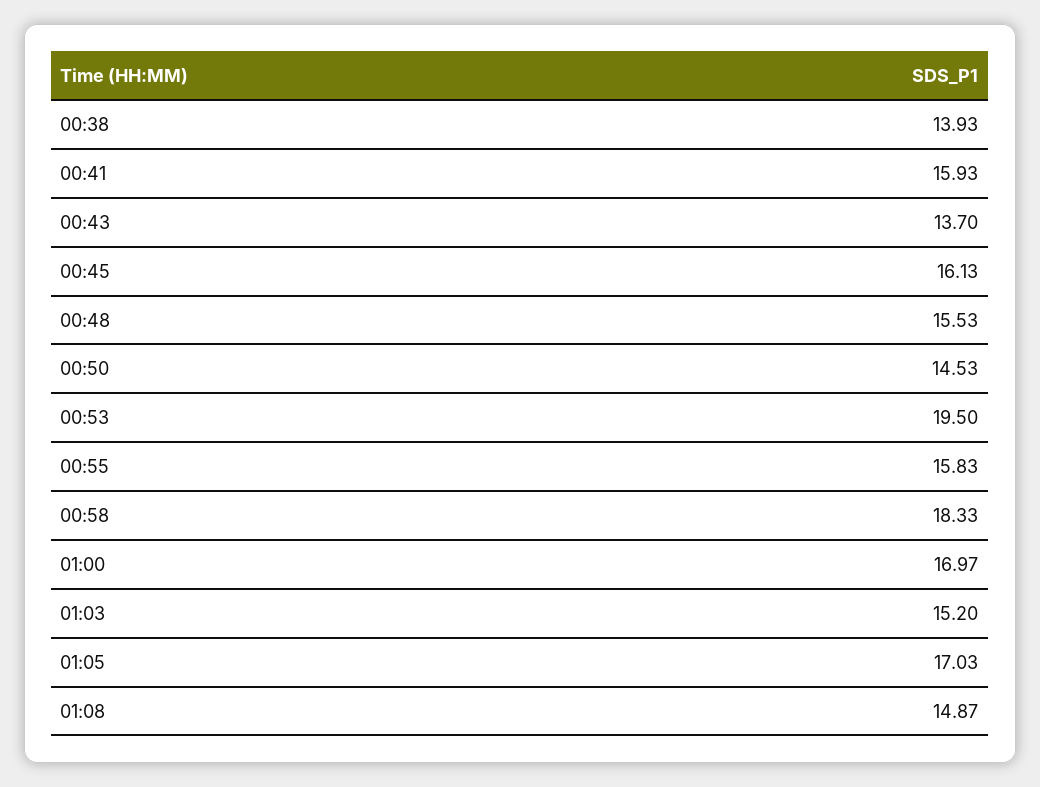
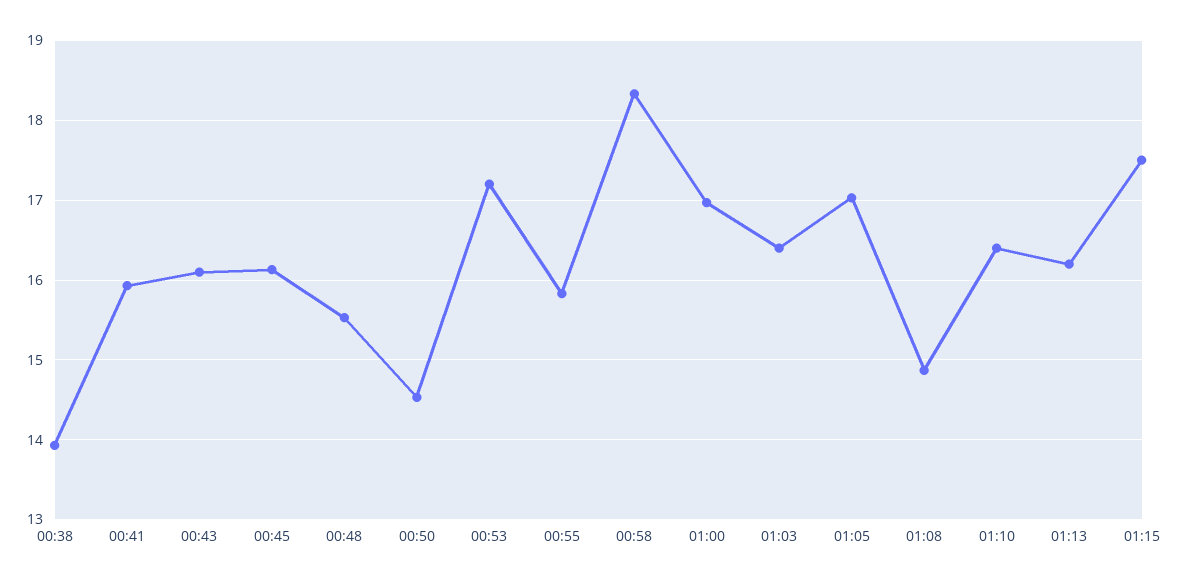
00:43: 13.7 -> 16.1
00:53: 19.5 -> 17.2
01:03: 15.2 -> 16.4
01:10: none -> 16.4
01:13: none -> 16.2
01:15: none -> 17.5

